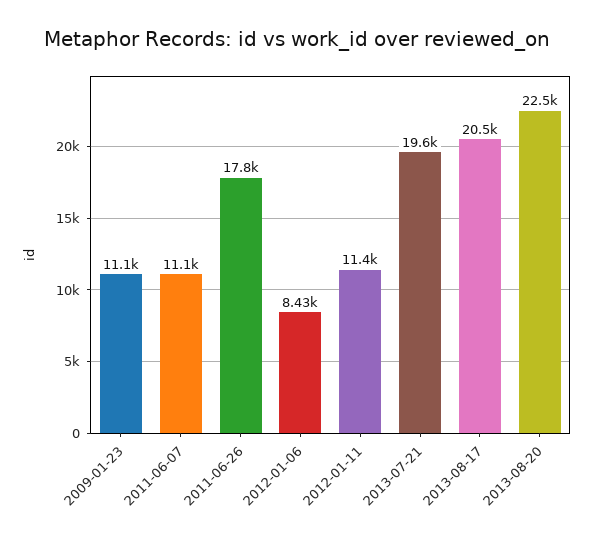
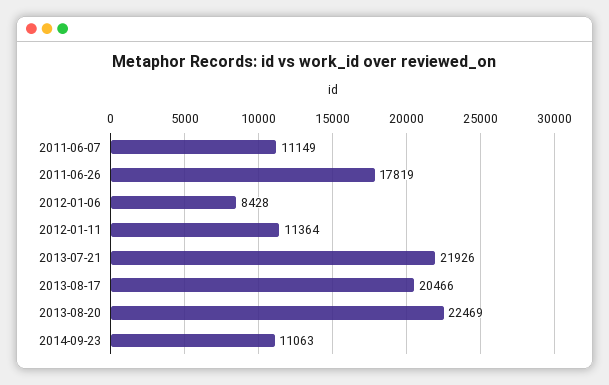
2009-01-23: 11100 -> none
2013-07-21: 19600 -> 21926
2014-09-23: none -> 11063

